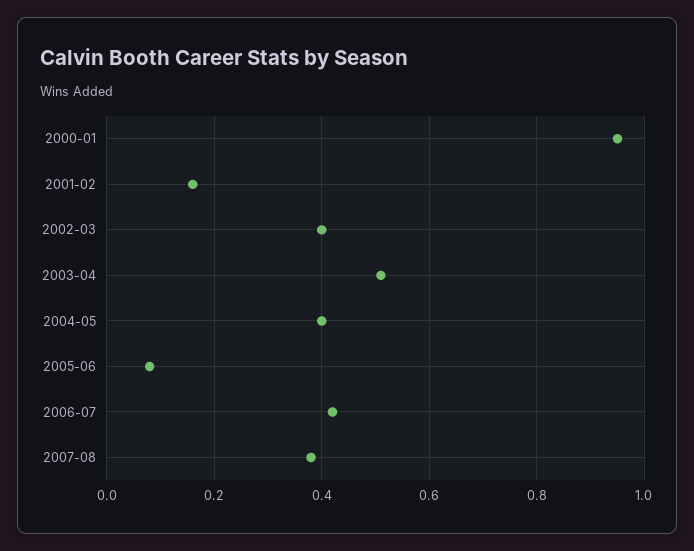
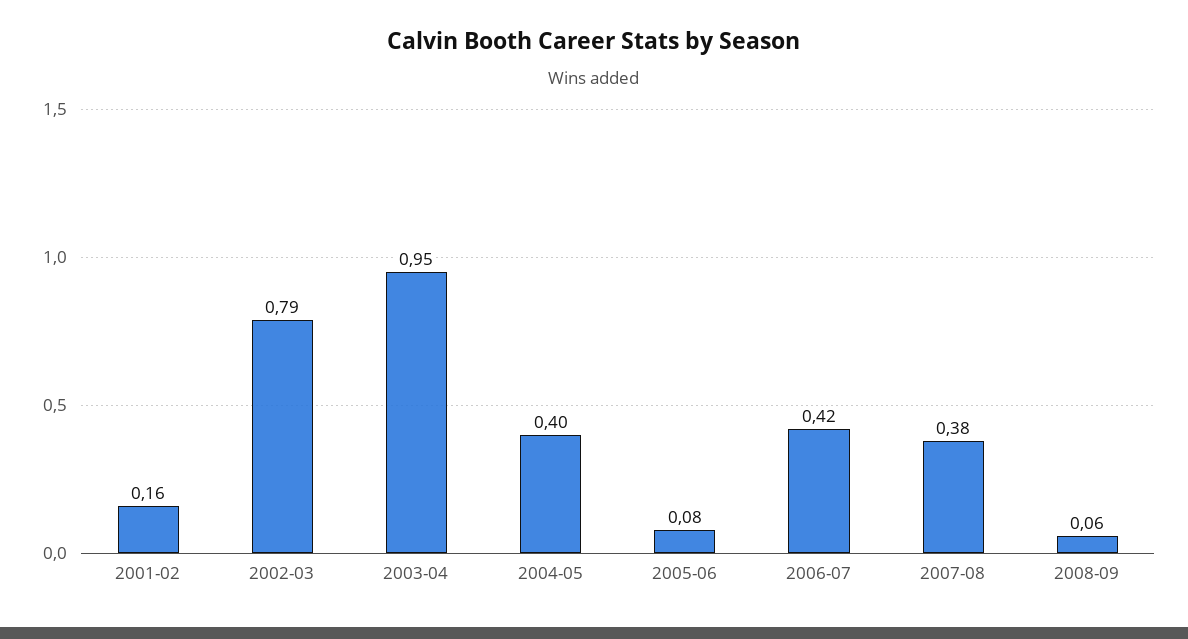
2000-01: 0.95 -> none
2002-03: 0.4 -> 0.79
2003-04: 0.5 -> 0.95
2008-09: none -> 0.06

